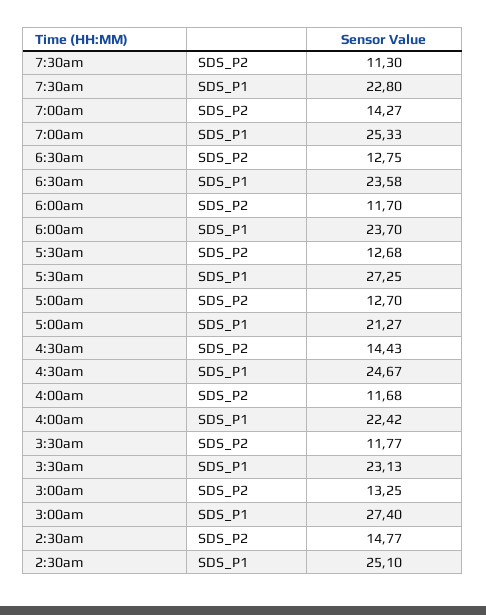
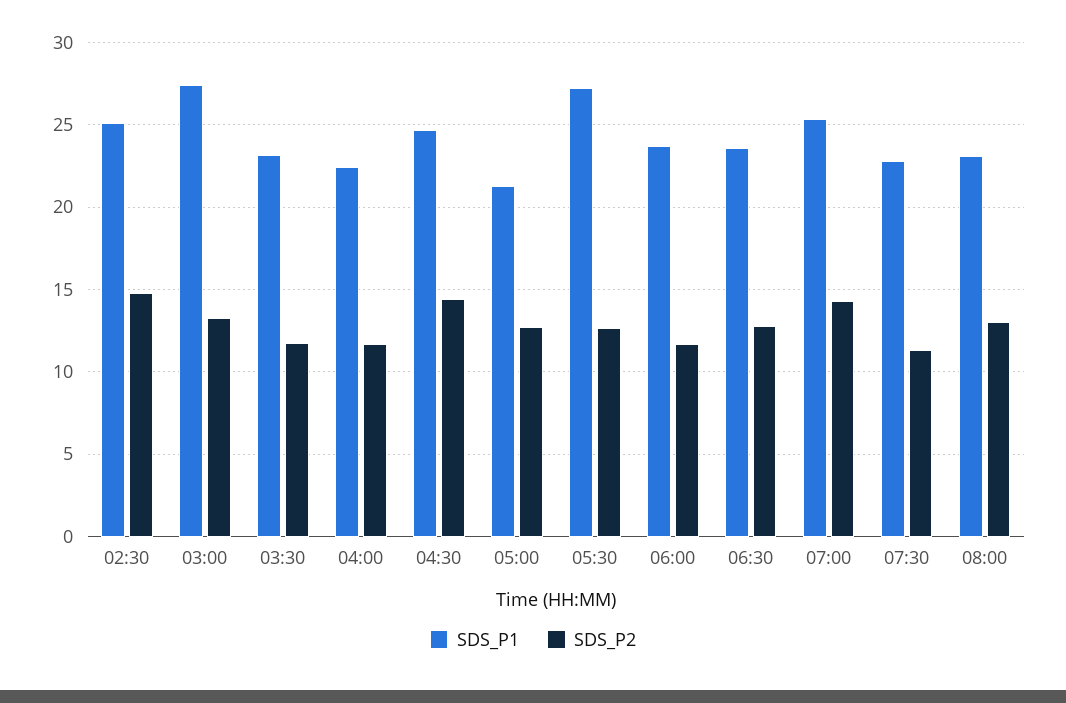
SDS_P1, 08:00: none -> 23
SDS_P2, 08:00: none -> 13

